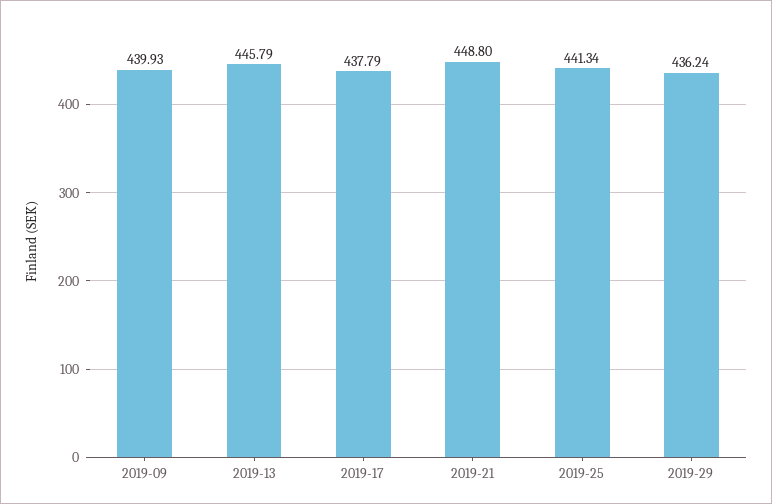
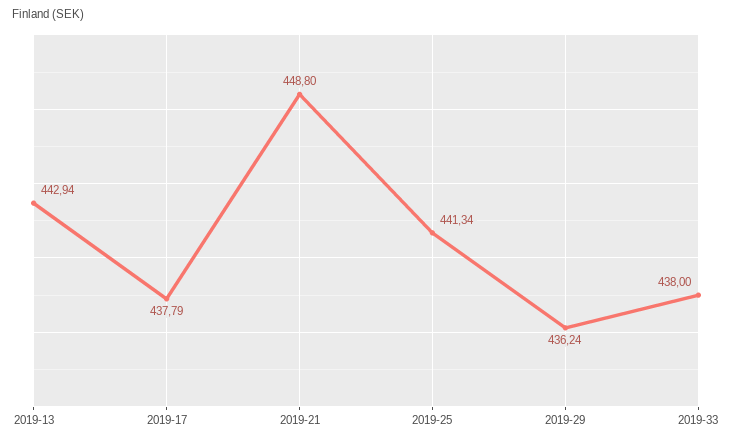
2019-09: 439.93 -> none
2019-13: 445.79 -> 442.94
2019-33: none -> 438

